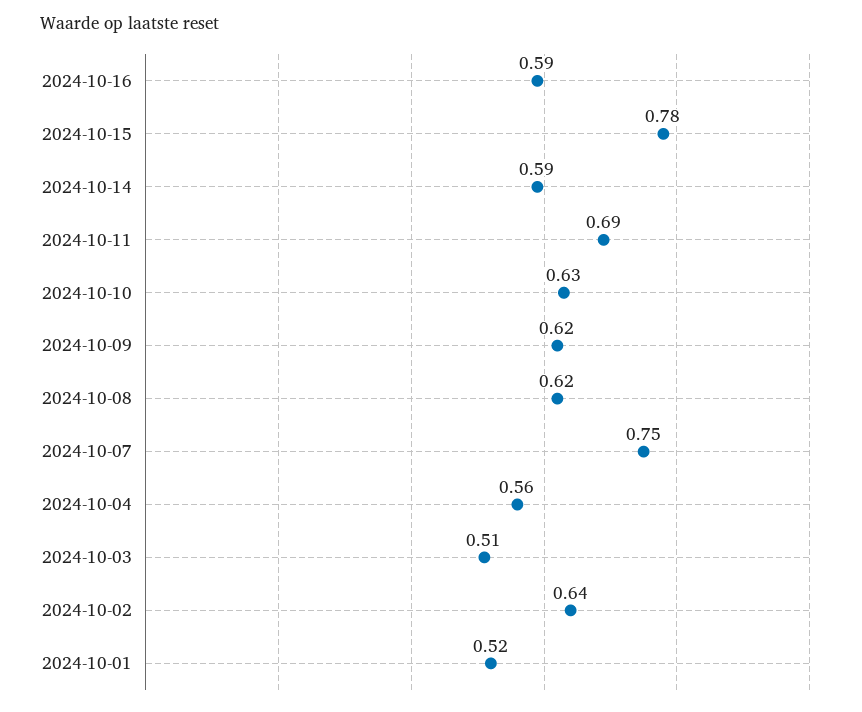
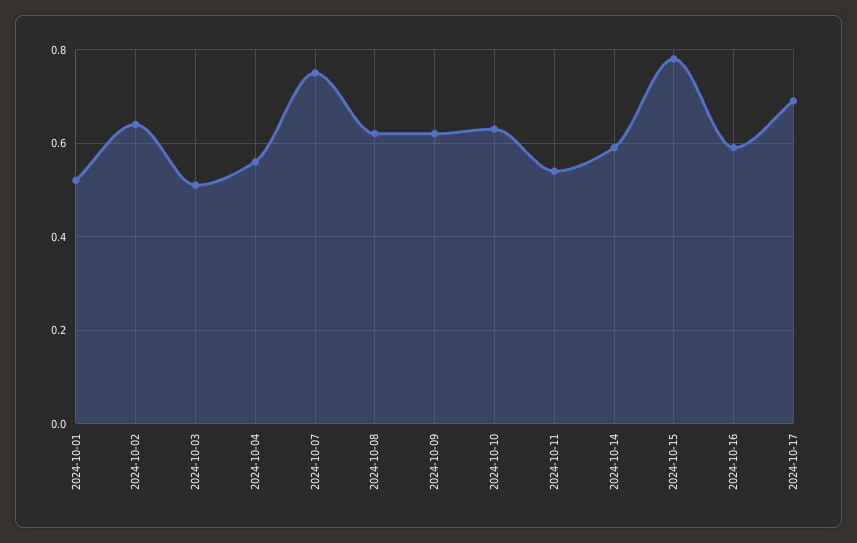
2024-10-11: 0.69 -> 0.55
2024-10-17: none -> 0.7

